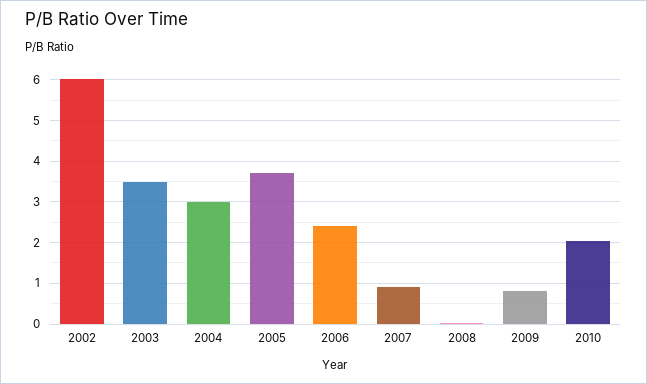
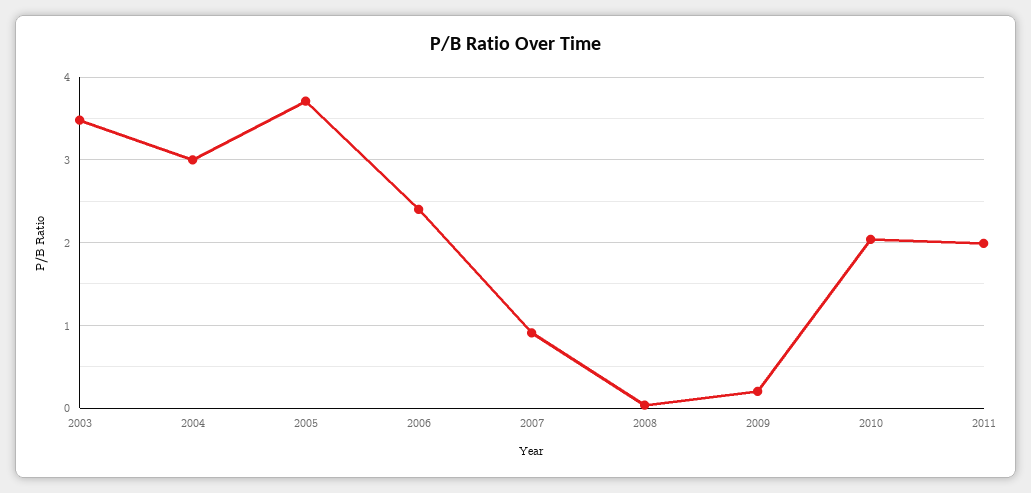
2002: 6 -> none
2009: 0.8 -> 0.2
2011: none -> 2

